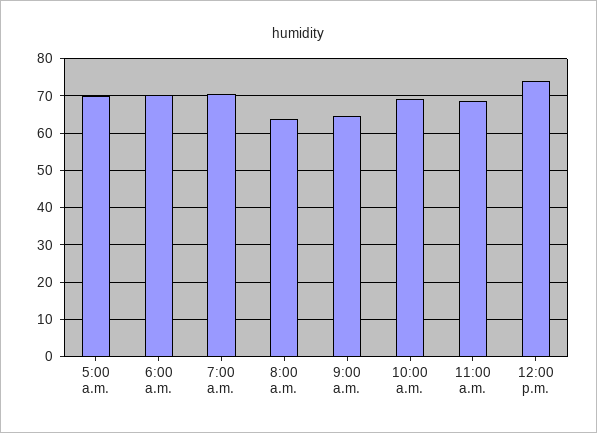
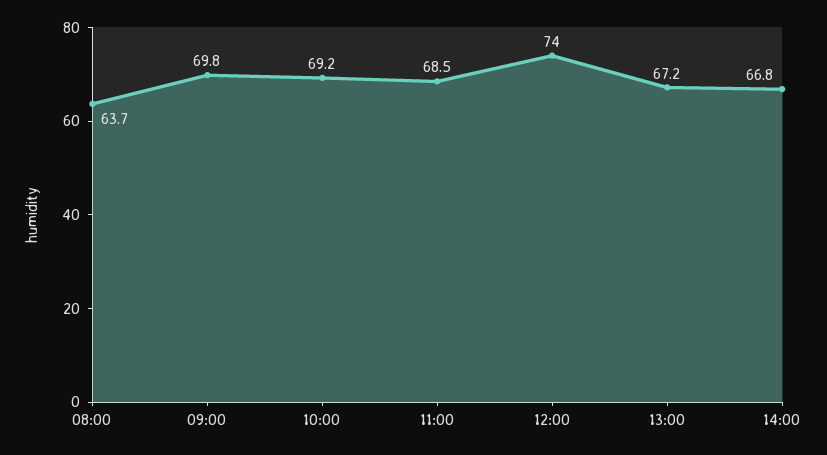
5:00 a.m.: 70 -> none
6:00 a.m.: 70 -> none
7:00 a.m.: 70 -> none
9:00 a.m.: 64 -> 69.8
13:00: none -> 67.2
14:00: none -> 66.8

